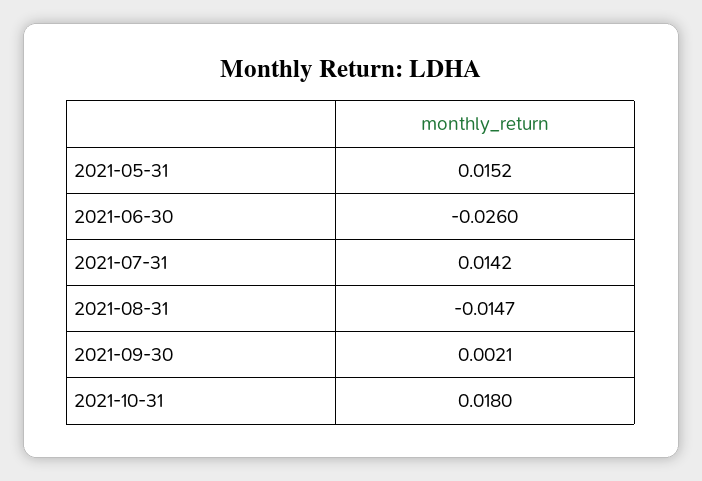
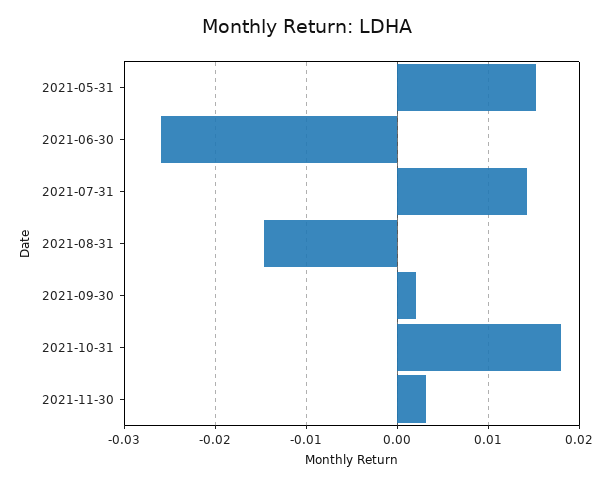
2021-11-30: none -> 0.003

